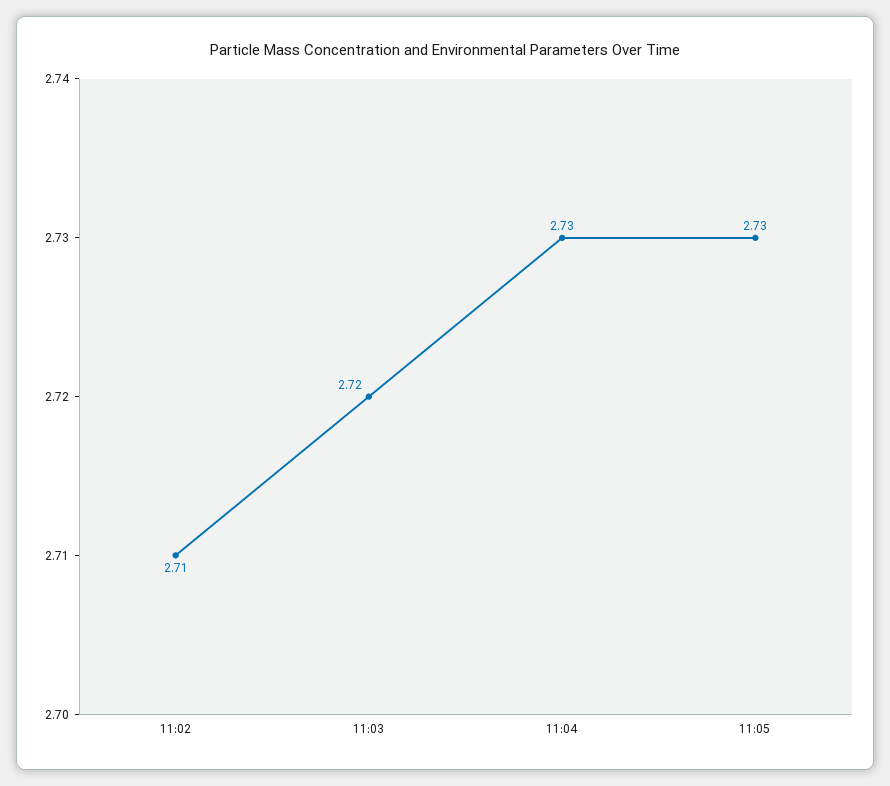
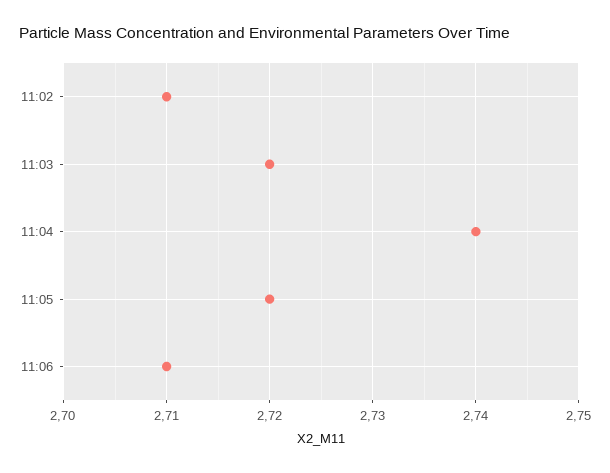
11:04: 2.73 -> 2.74
11:05: 2.73 -> 2.72
11:06: none -> 2.71

